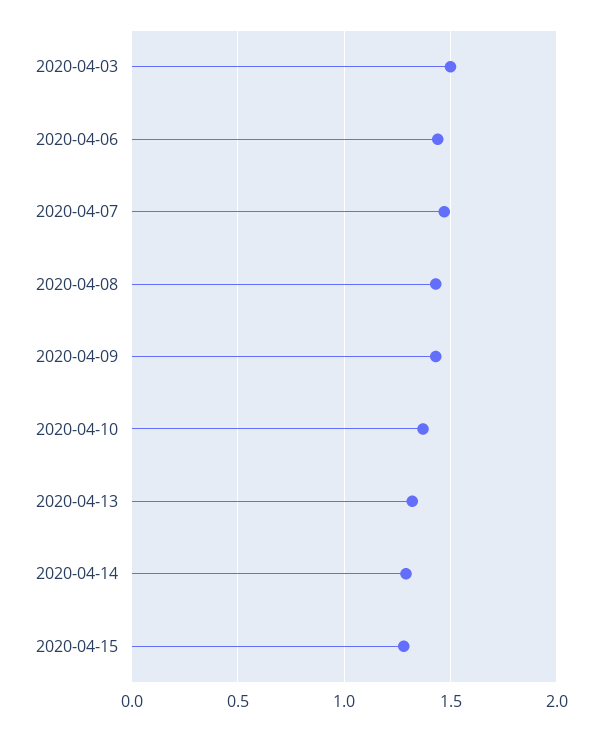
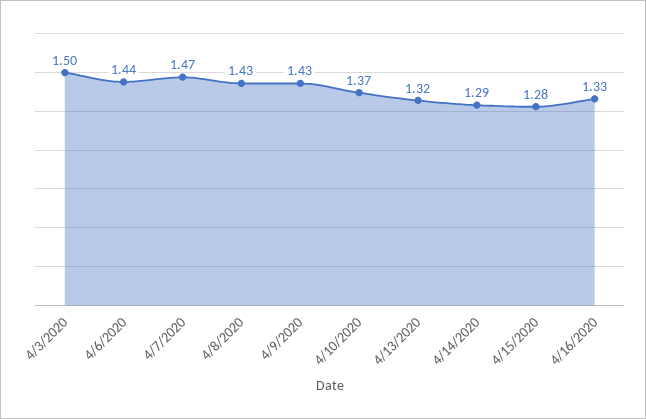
4/16/2020: none -> 1.33

